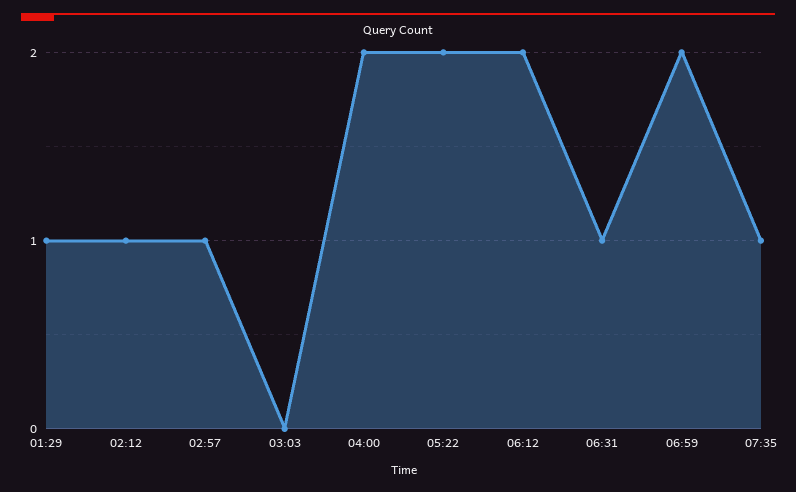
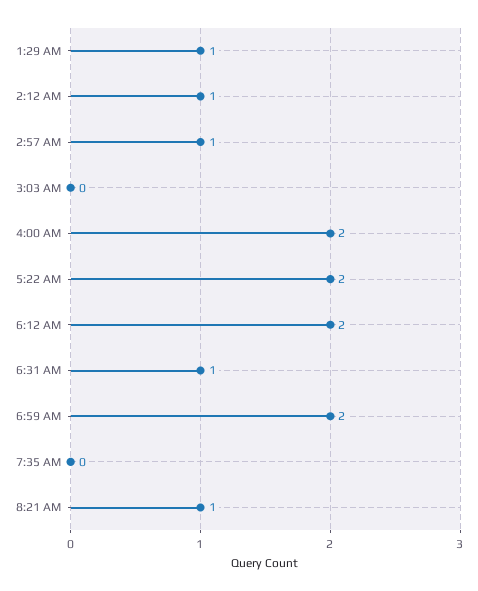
07:35: 1 -> 0
8:21 AM: none -> 1

